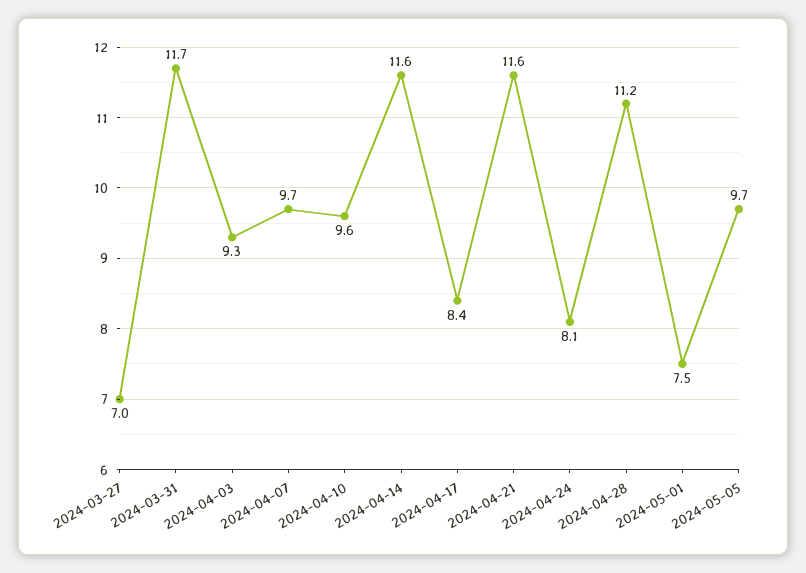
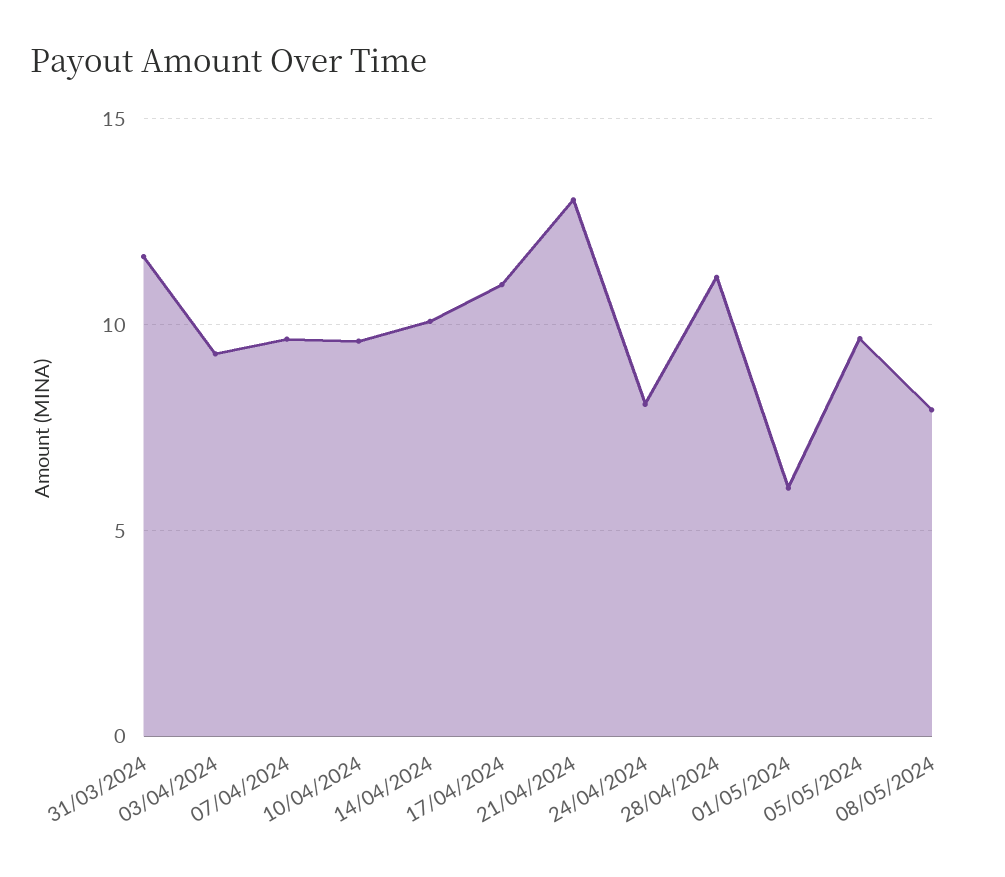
2024-03-27: 7 -> none
2024-04-14: 11.6 -> 10
2024-04-17: 8.4 -> 11
2024-04-21: 11.6 -> 13
2024-05-01: 7.5 -> 6
08/05/2024: none -> 8

